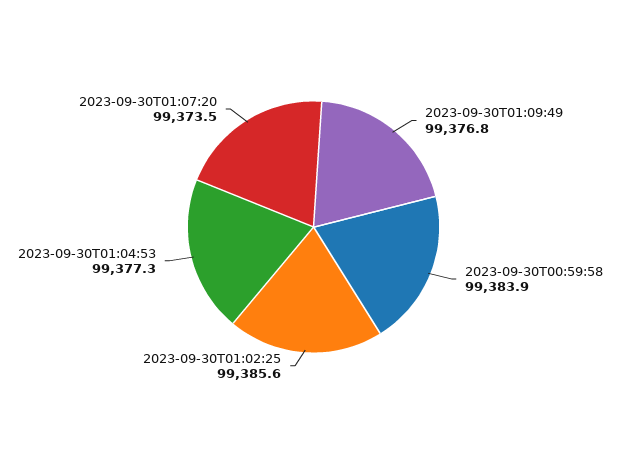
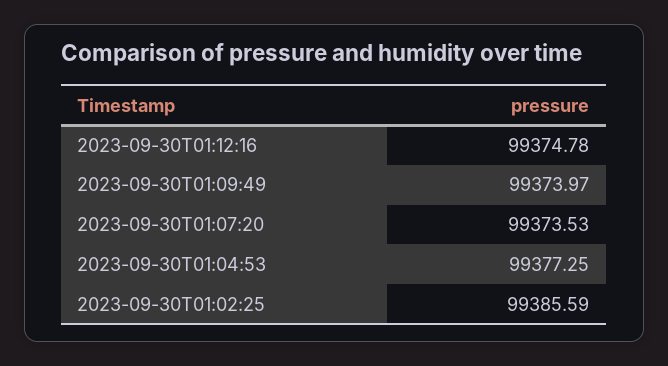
2023-09-30T01:09:49: 99376.8 -> 99373.97
2023-09-30T00:59:58: 99383.9 -> none
2023-09-30T01:12:16: none -> 99374.78

